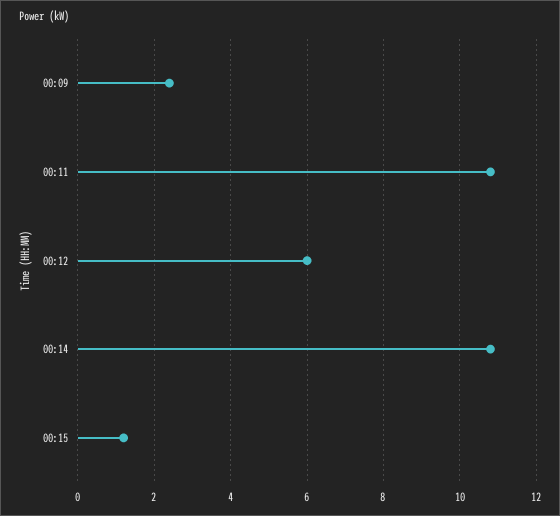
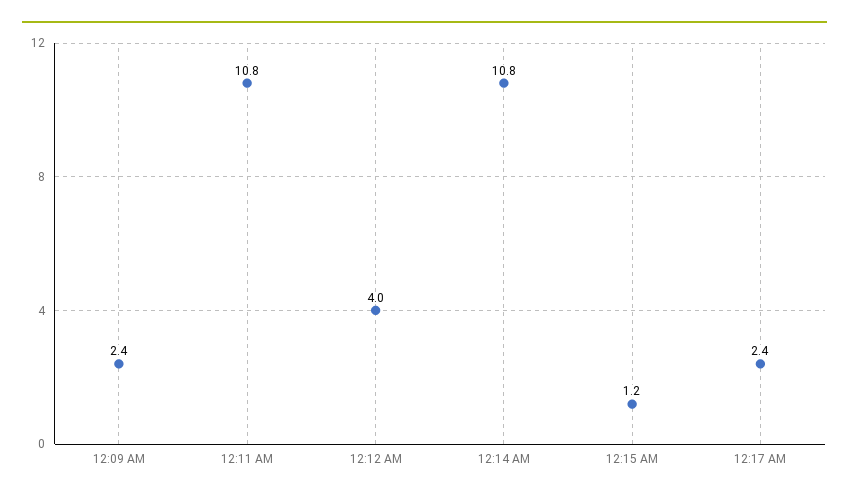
00:12: 6 -> 4
12:17 AM: none -> 2.4

